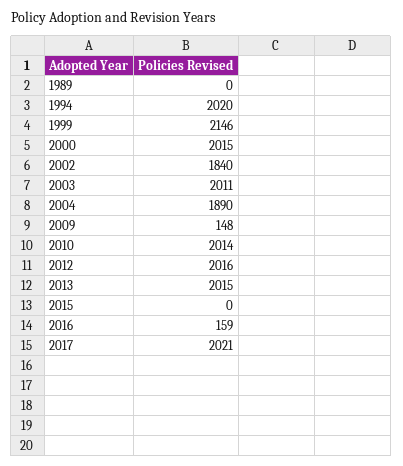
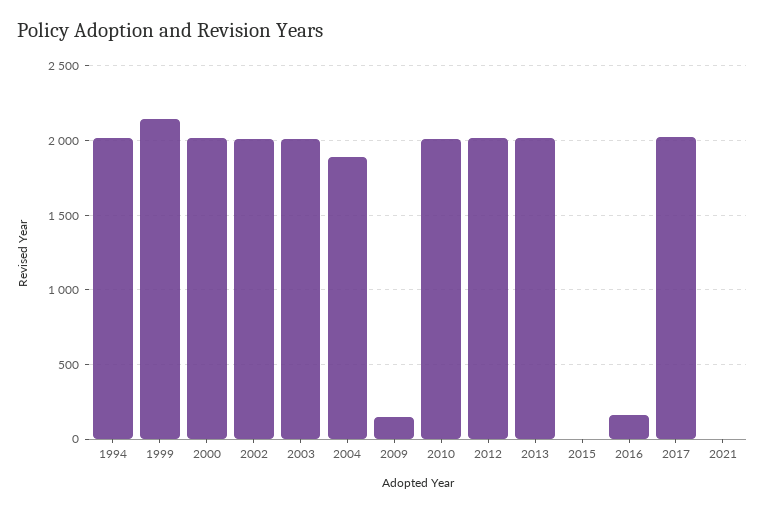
1989: 0 -> none
2002: 1840 -> 2000
2021: none -> 0

